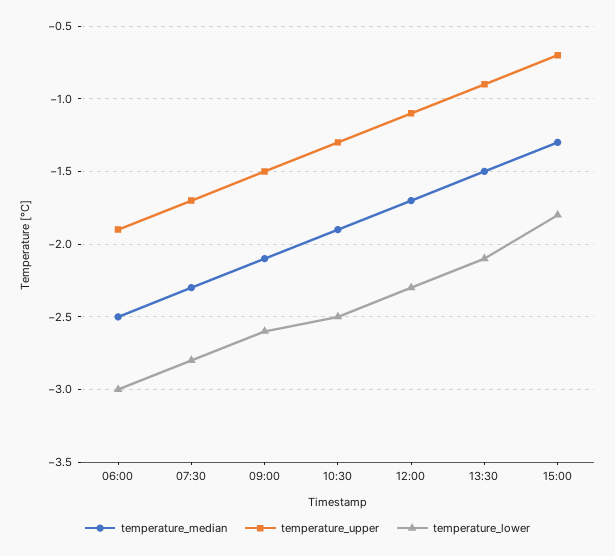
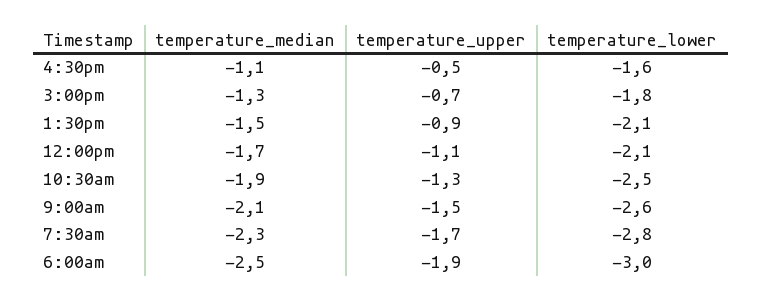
temperature_lower, 12:00: -2.3 -> -2.1
temperature_median, 4:30pm: none -> -1.1
temperature_upper, 4:30pm: none -> -0.5
temperature_lower, 4:30pm: none -> -1.6

